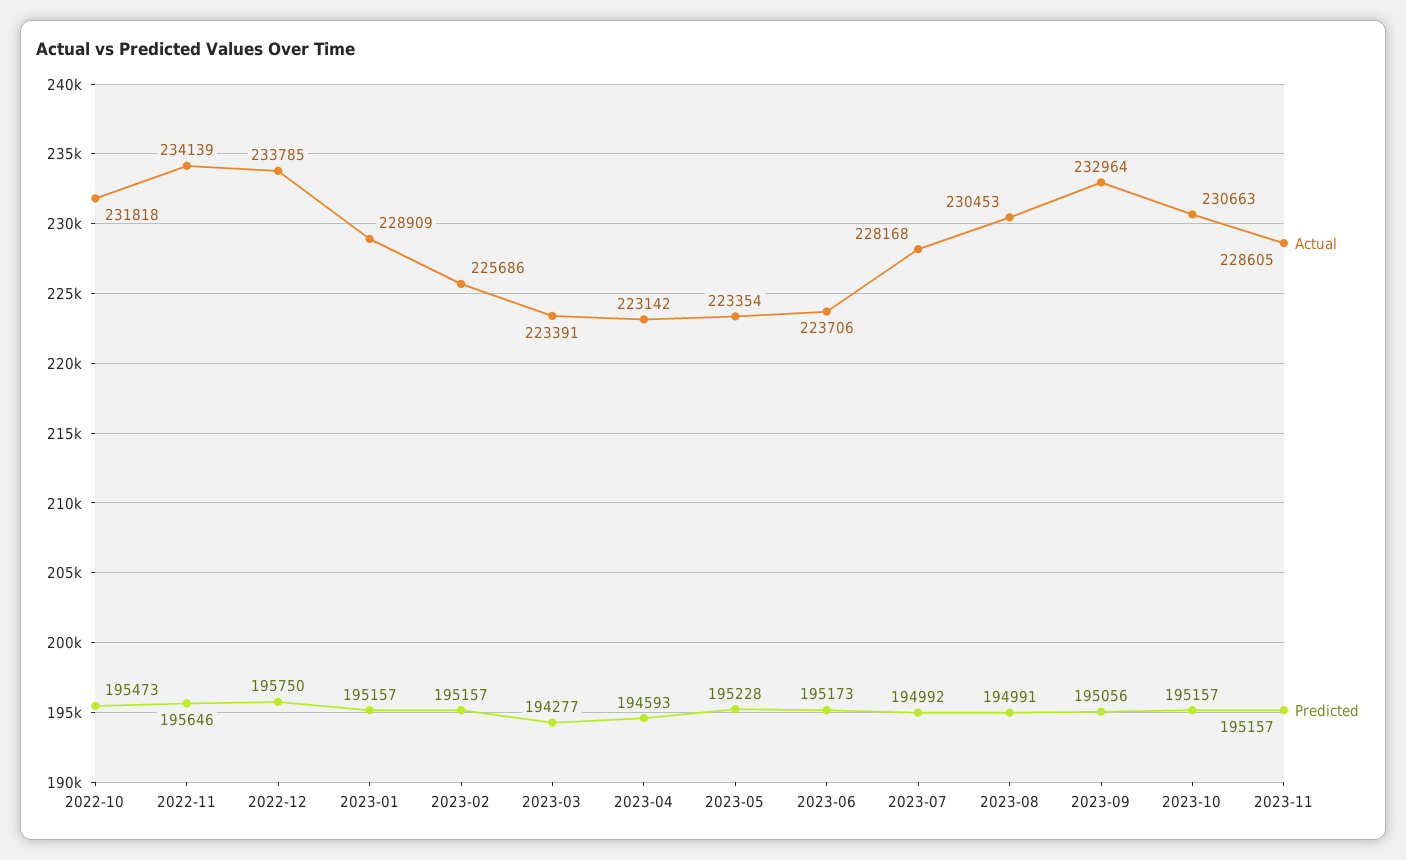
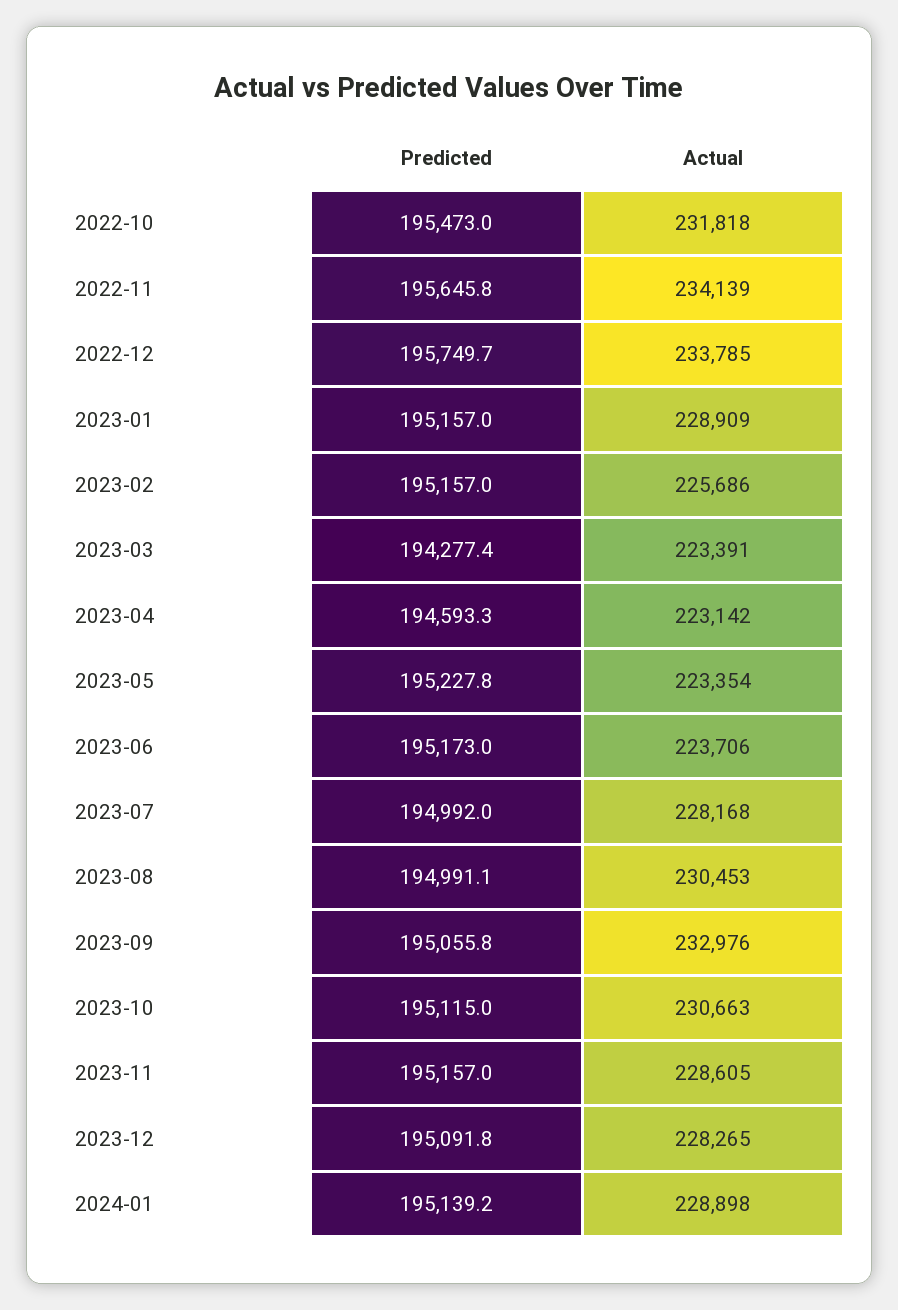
Actual, 2023-09: 232964 -> 232976
Predicted, 2023-10: 195157 -> 195115
Predicted, 2023-12: none -> 195091.8
Actual, 2023-12: none -> 228265
Predicted, 2024-01: none -> 195139.2
Actual, 2024-01: none -> 228898

